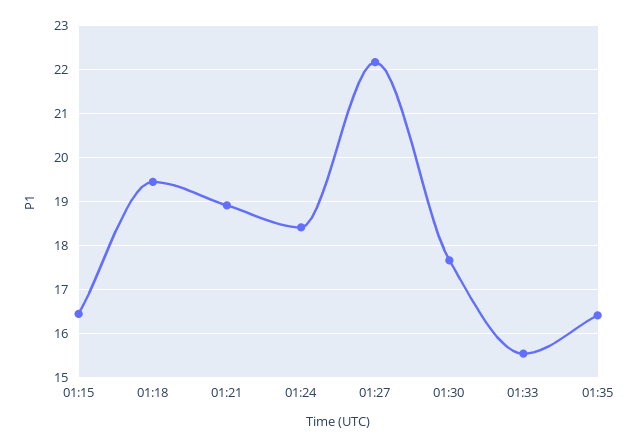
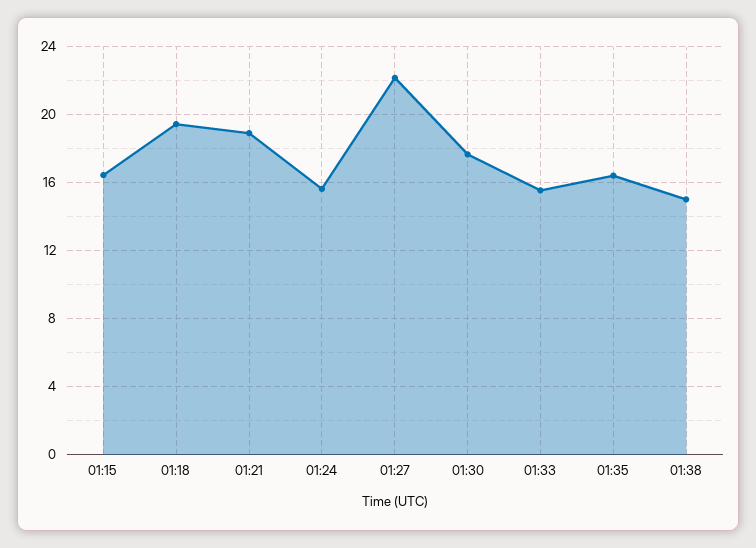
01:24: 18.4 -> 15.5
01:38: none -> 15

